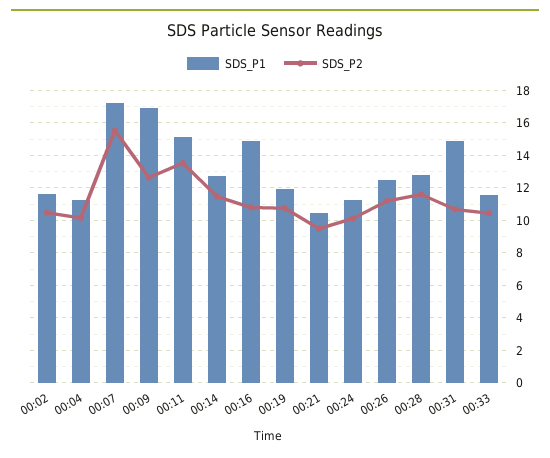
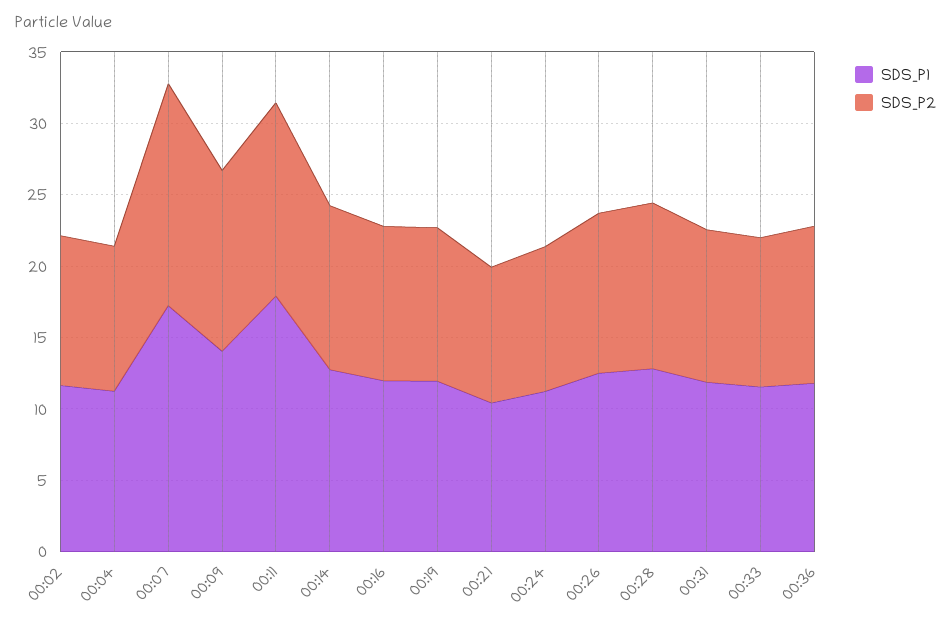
SDS_P1, 00:09: 17 -> 14
SDS_P1, 00:11: 15 -> 18
SDS_P1, 00:16: 15 -> 12
SDS_P1, 00:31: 15 -> 12
SDS_P1, 00:36: none -> 12
SDS_P2, 00:36: none -> 11

